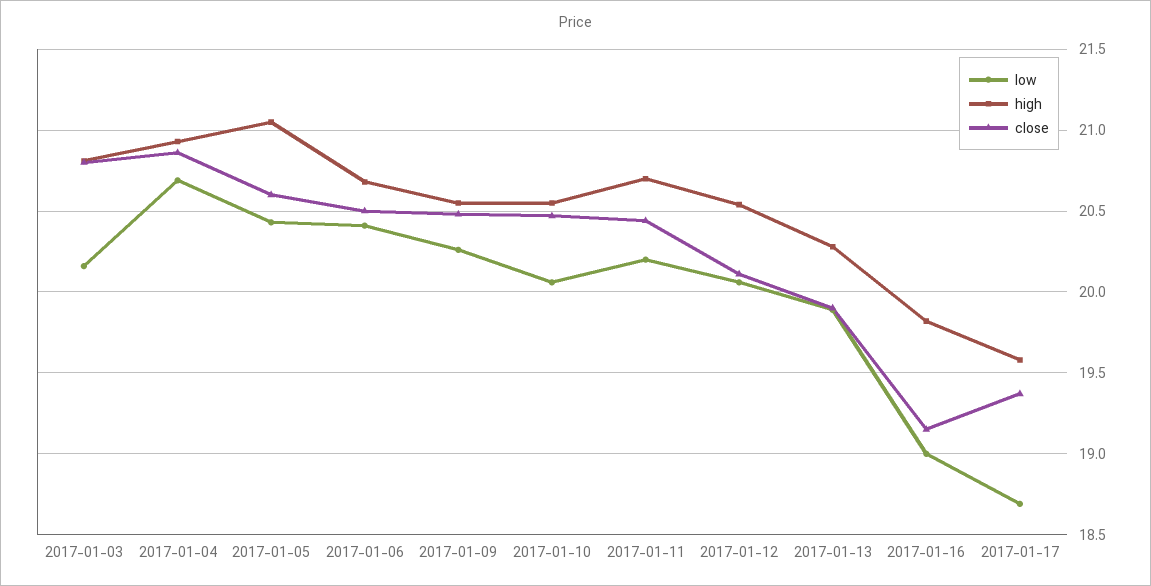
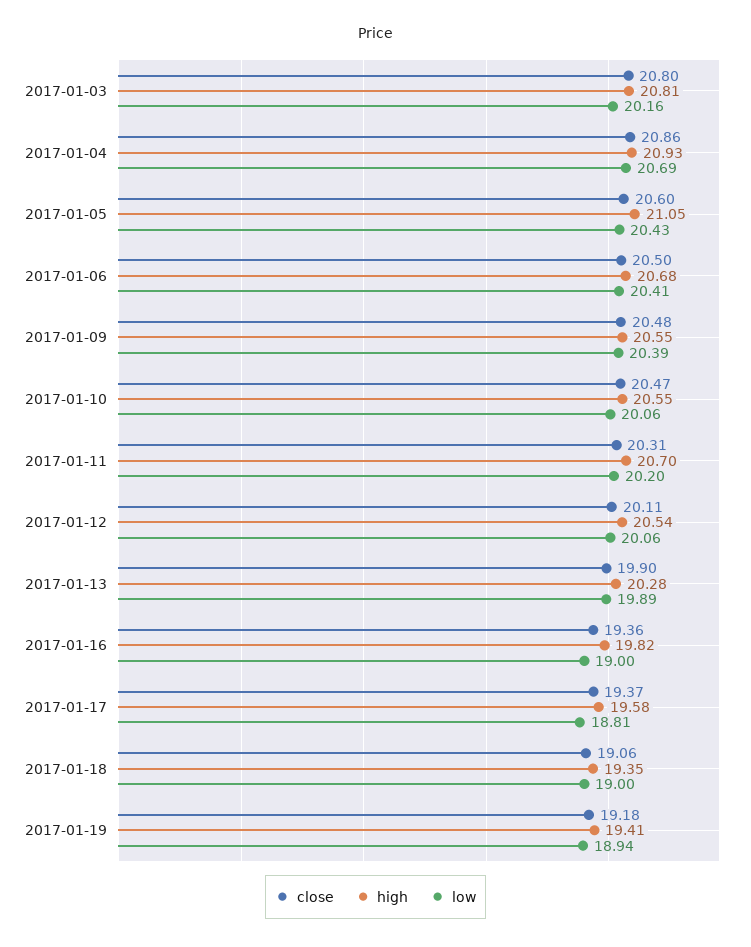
low, 2017-01-09: 20.25 -> 20.39
close, 2017-01-11: 20.45 -> 20.31
close, 2017-01-16: 19.15 -> 19.36
low, 2017-01-17: 18.7 -> 18.81
close, 2017-01-18: none -> 19.06
high, 2017-01-18: none -> 19.35
low, 2017-01-18: none -> 19
close, 2017-01-19: none -> 19.18
high, 2017-01-19: none -> 19.41
low, 2017-01-19: none -> 18.94

